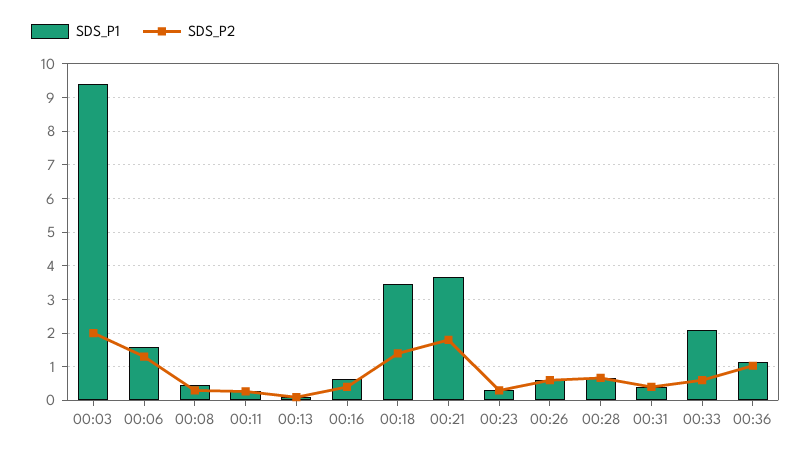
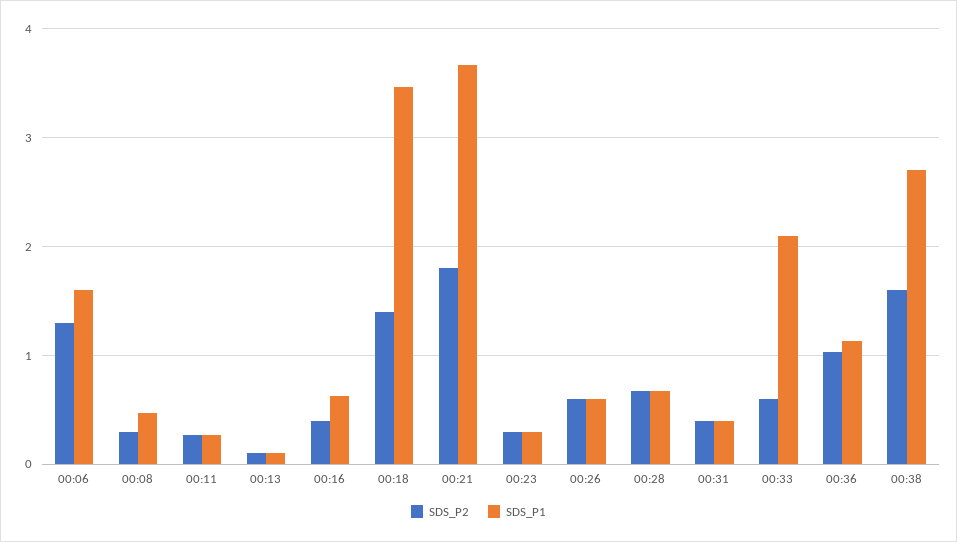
SDS_P1, 00:03: 9.4 -> none
SDS_P2, 00:03: 2 -> none
SDS_P2, 00:38: none -> 1.6
SDS_P1, 00:38: none -> 2.7

